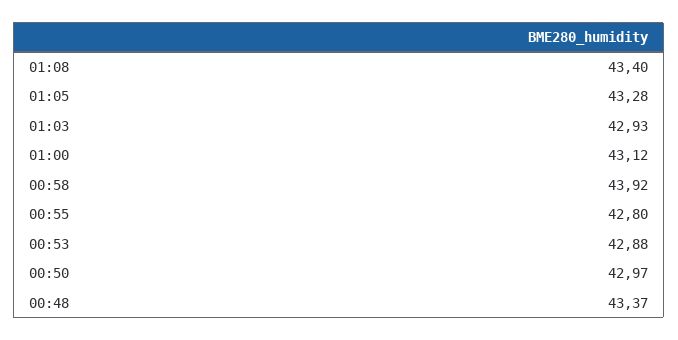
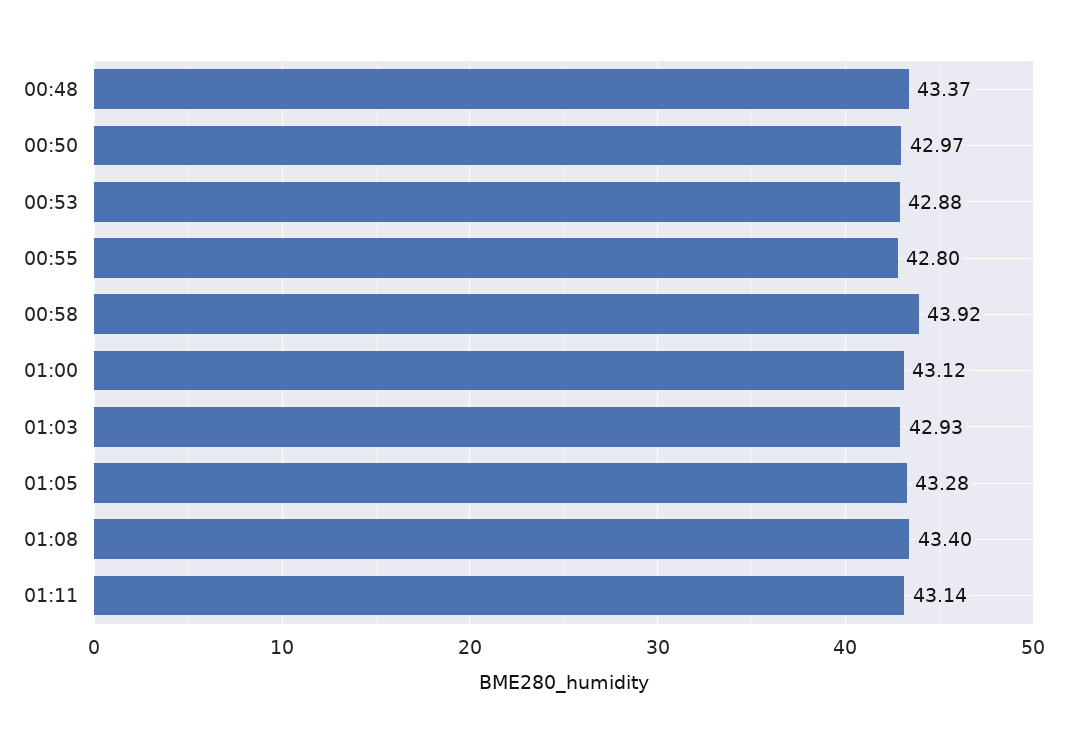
01:11: none -> 43.14

